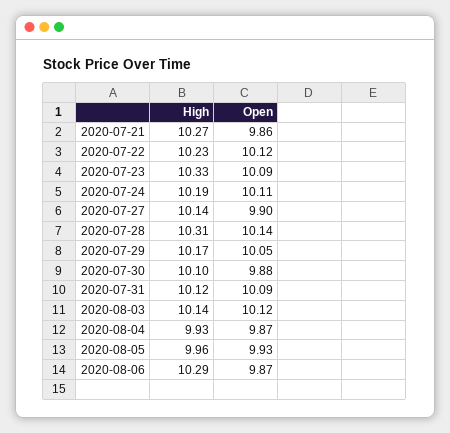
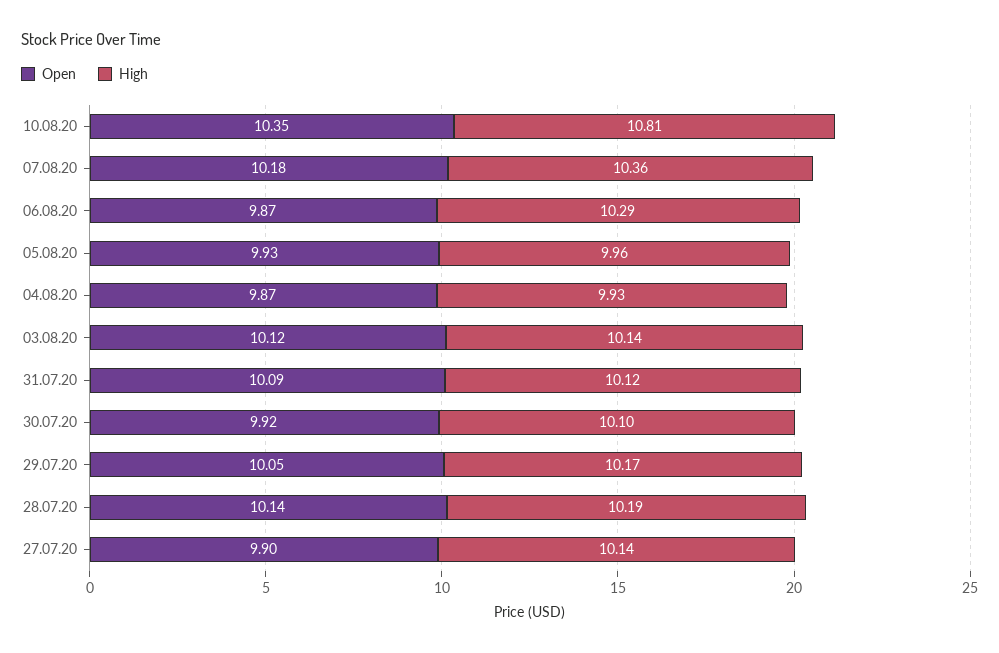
High, 2020-07-21: 10.27 -> none
Open, 2020-07-21: 9.86 -> none
High, 2020-07-22: 10.23 -> none
Open, 2020-07-22: 10.12 -> none
High, 2020-07-23: 10.33 -> none
Open, 2020-07-23: 10.09 -> none
High, 2020-07-24: 10.19 -> none
Open, 2020-07-24: 10.11 -> none
High, 2020-07-28: 10.31 -> 10.19
Open, 2020-07-30: 9.88 -> 9.92
Open, 10.08.20: none -> 10.35
High, 10.08.20: none -> 10.81
Open, 07.08.20: none -> 10.18
High, 07.08.20: none -> 10.36

